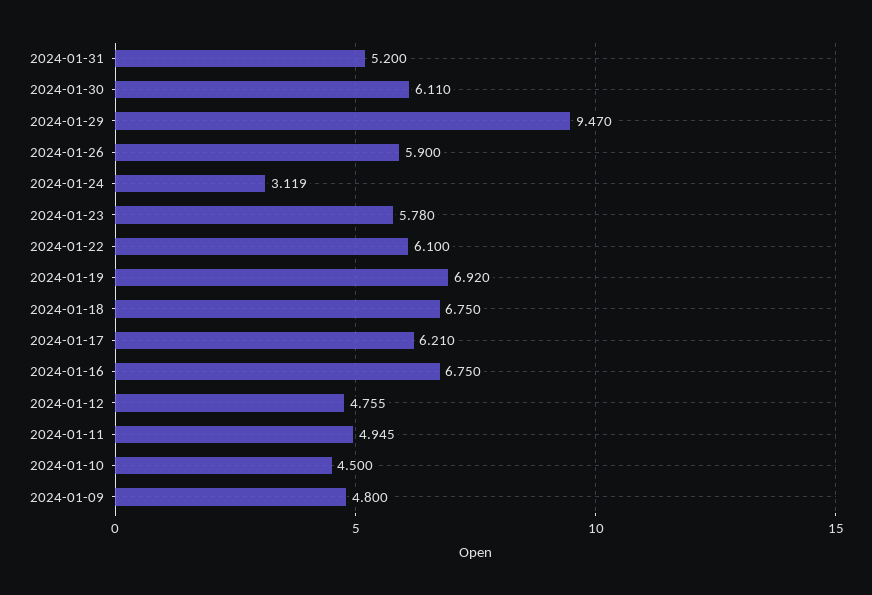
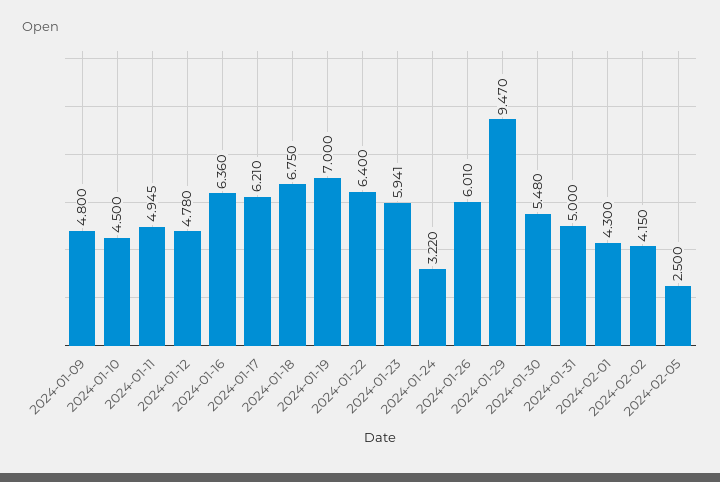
2024-01-31: 5.2 -> 5
2024-01-30: 6.11 -> 5.48
2024-01-26: 5.9 -> 6.01
2024-01-24: 3.119 -> 3.22
2024-01-23: 5.78 -> 5.941
2024-01-22: 6.1 -> 6.4
2024-01-19: 6.92 -> 7
2024-01-16: 6.75 -> 6.36
2024-01-12: 4.755 -> 4.78
2024-02-01: none -> 4.3
2024-02-02: none -> 4.15
2024-02-05: none -> 2.5

